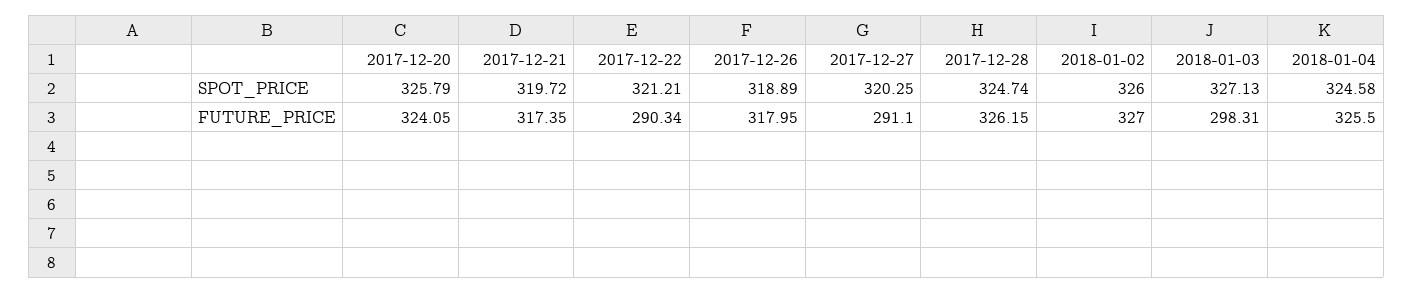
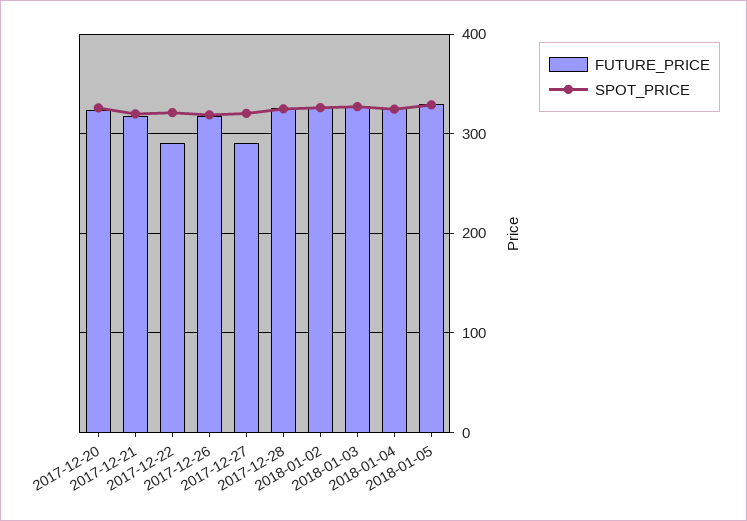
FUTURE_PRICE, 2018-01-03: 298.31 -> 330
FUTURE_PRICE, 2018-01-05: none -> 330
SPOT_PRICE, 2018-01-05: none -> 330

